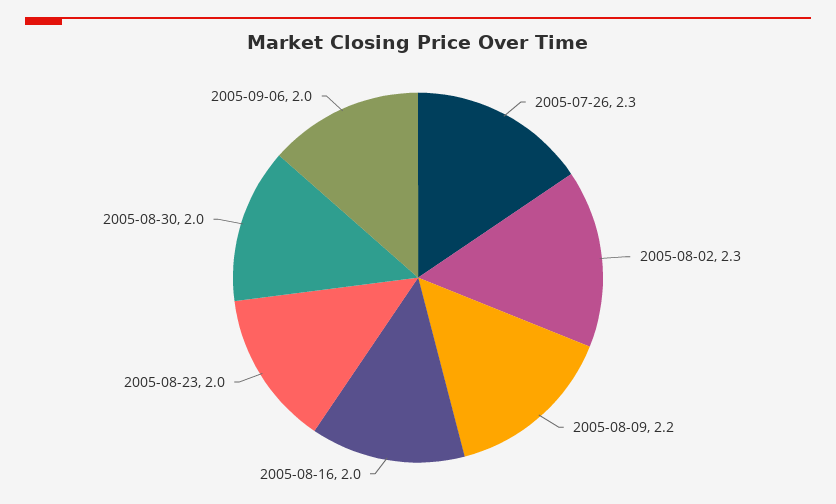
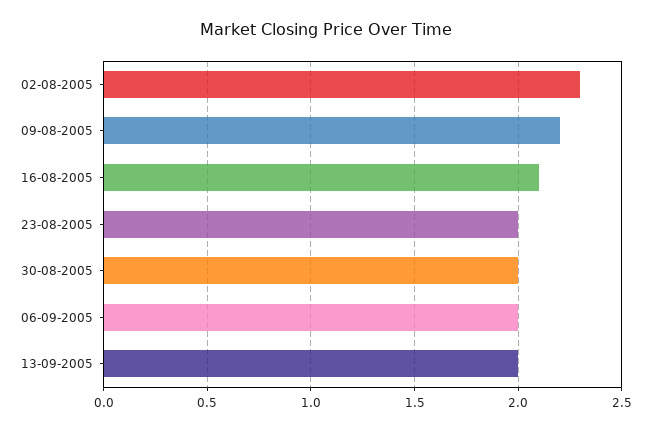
2005-07-26: 2.3 -> none
2005-08-16: 2 -> 2.1
13-09-2005: none -> 2

